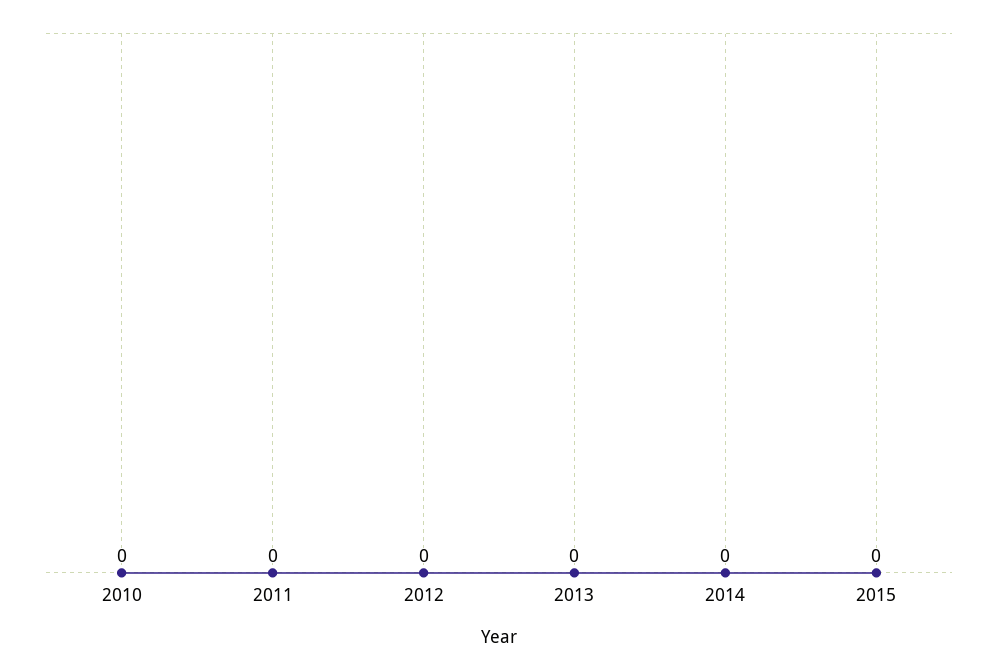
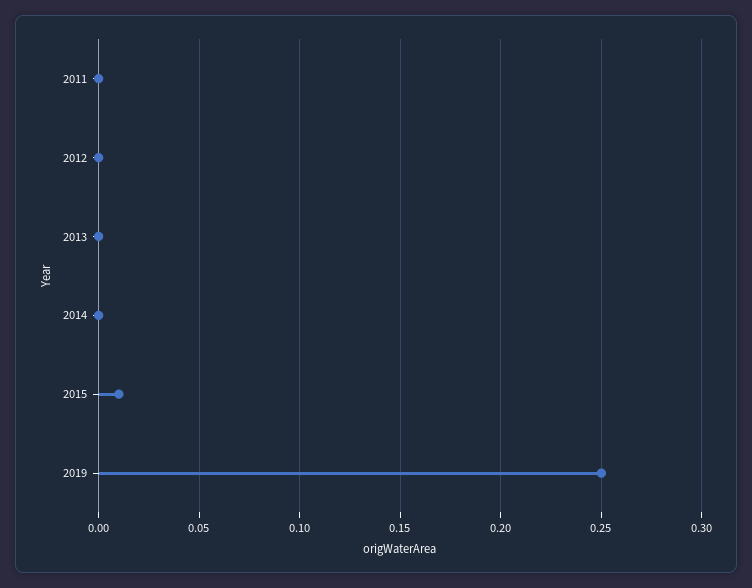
2010: 0 -> none
2015: 0 -> 0.01
2019: none -> 0.25

